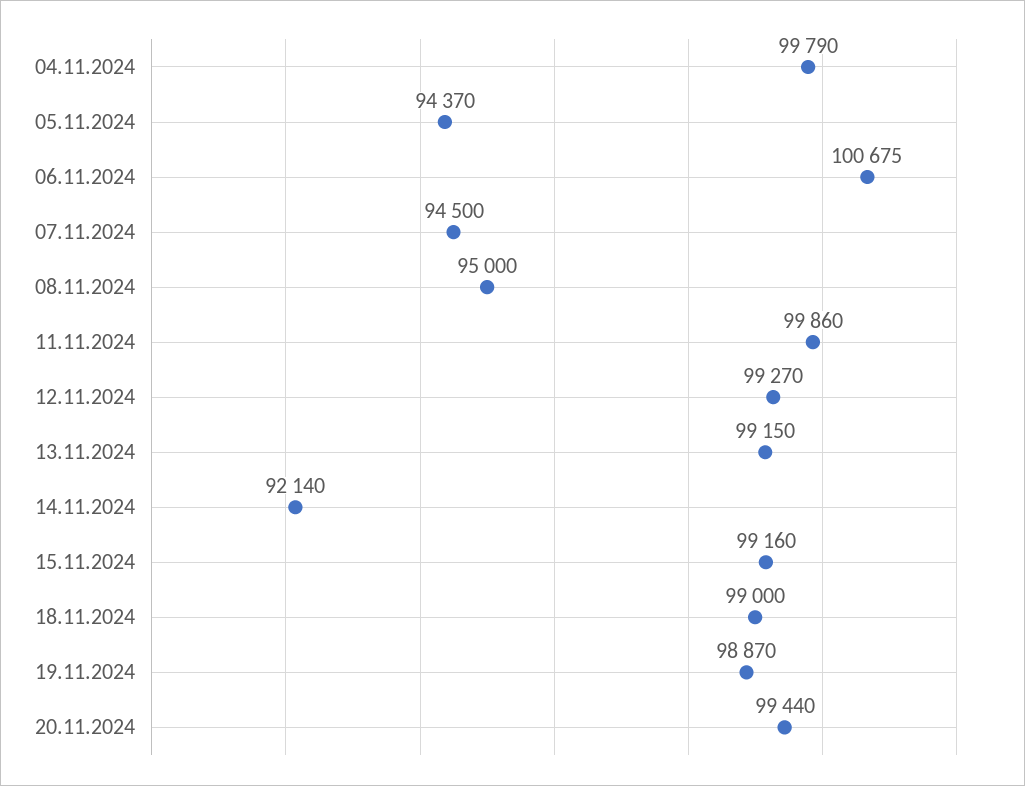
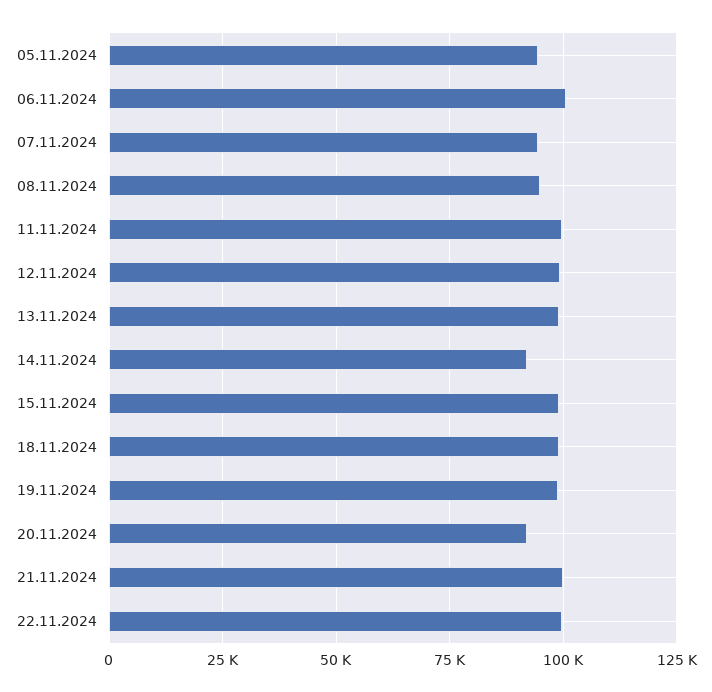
04.11.2024: 99790 -> none
20.11.2024: 99440 -> 92500
21.11.2024: none -> 100000
22.11.2024: none -> 100000

